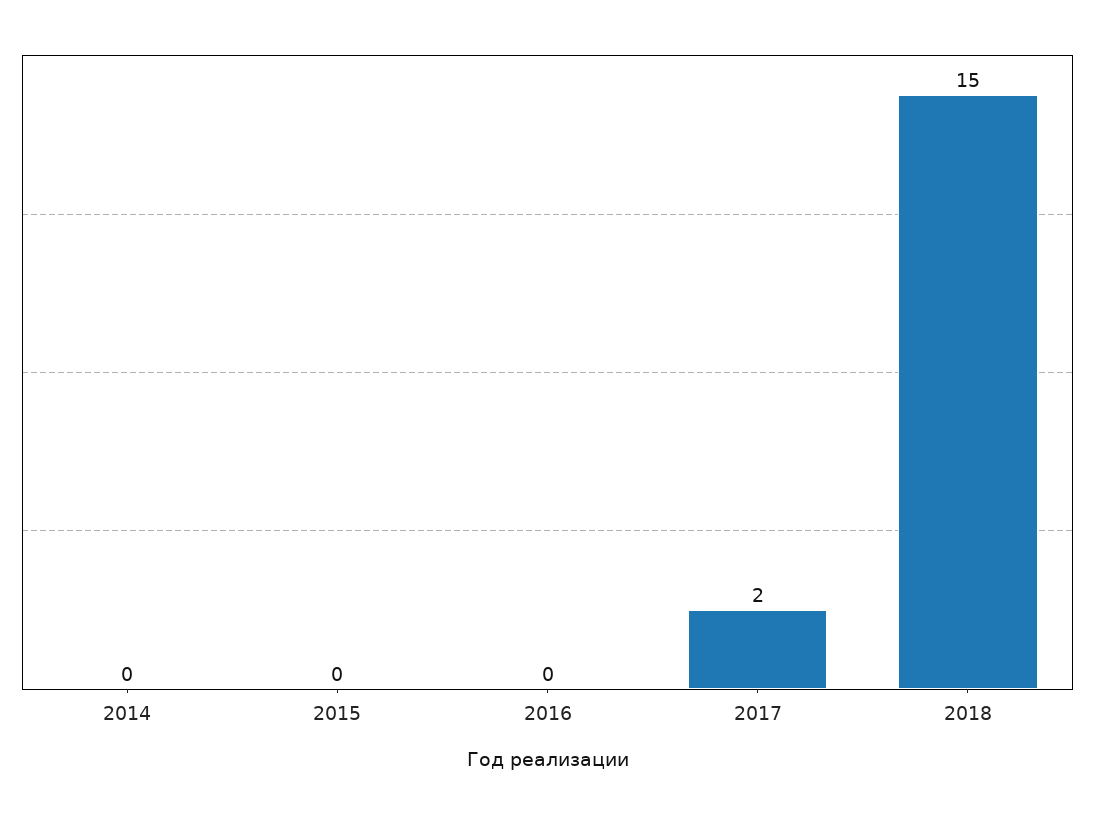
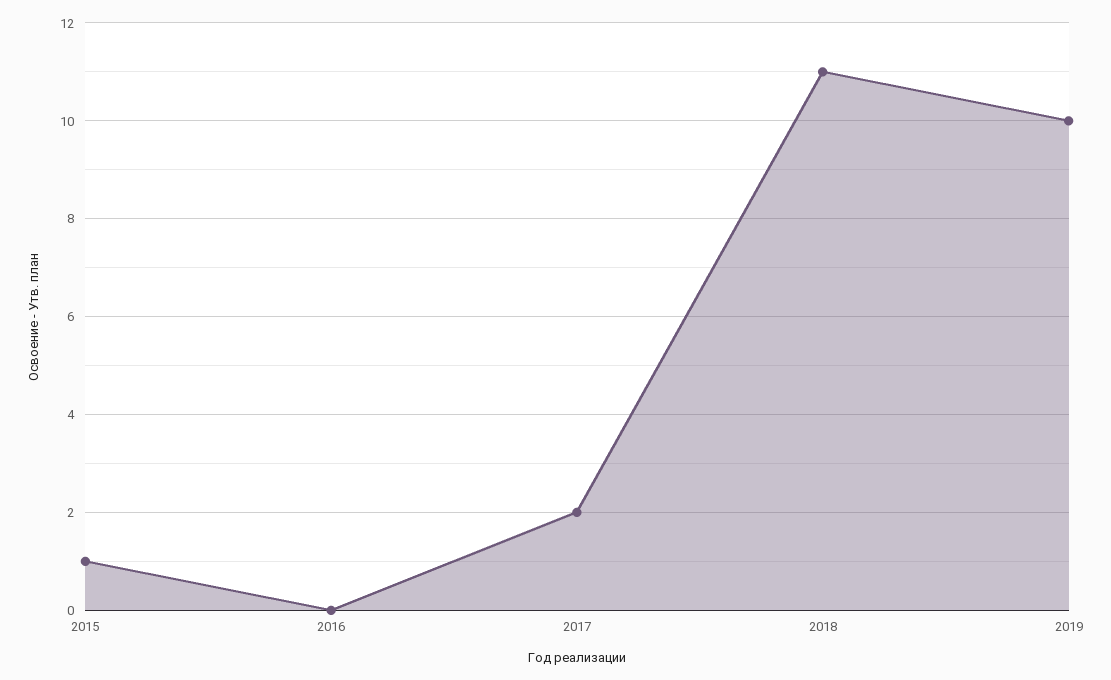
2014: 0 -> none
2015: 0 -> 1
2018: 15 -> 11
2019: none -> 10

